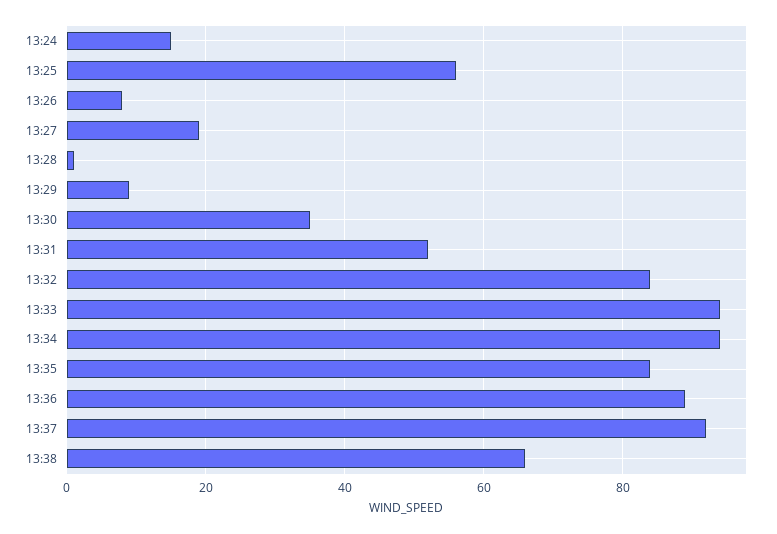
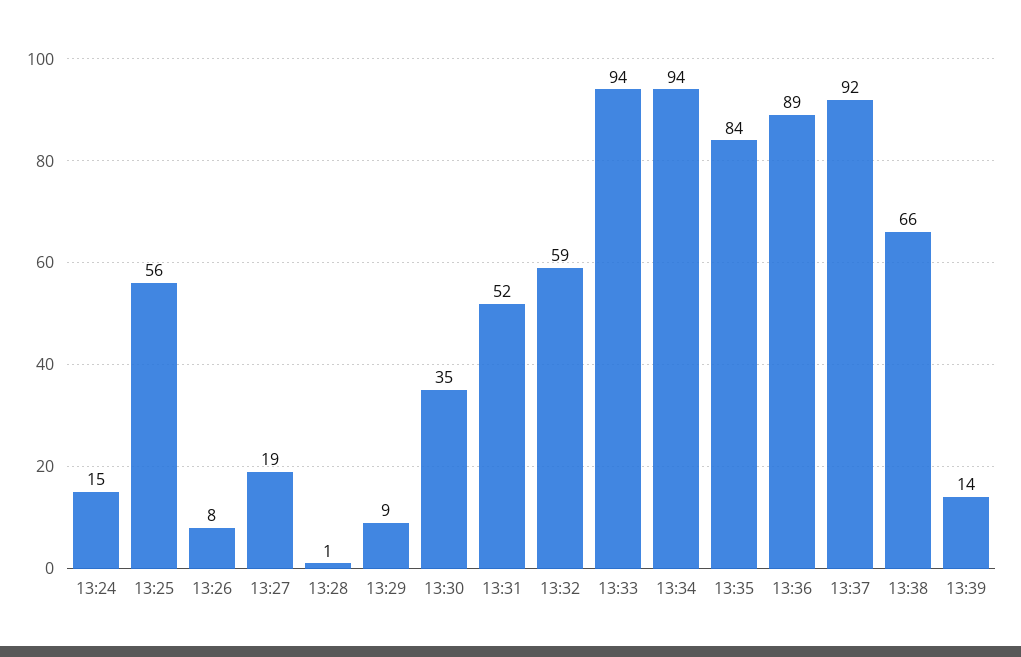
13:32: 85 -> 59
13:39: none -> 14

